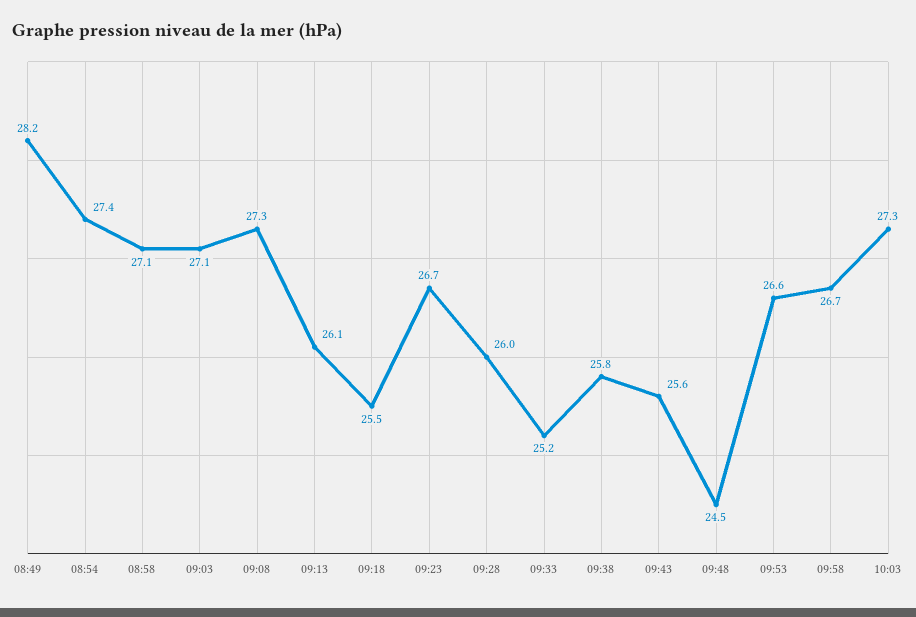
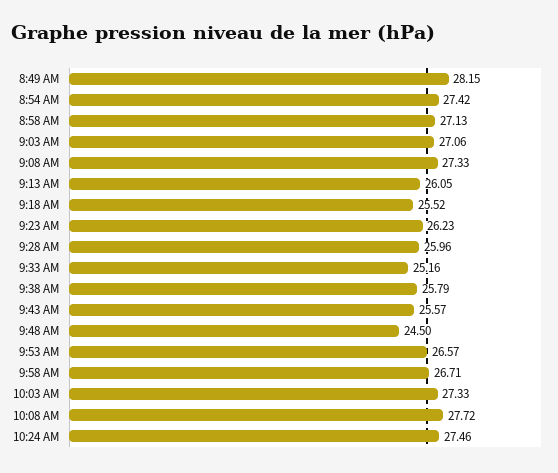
09:23: 26.7 -> 26.23
10:08 AM: none -> 27.72
10:24 AM: none -> 27.46

